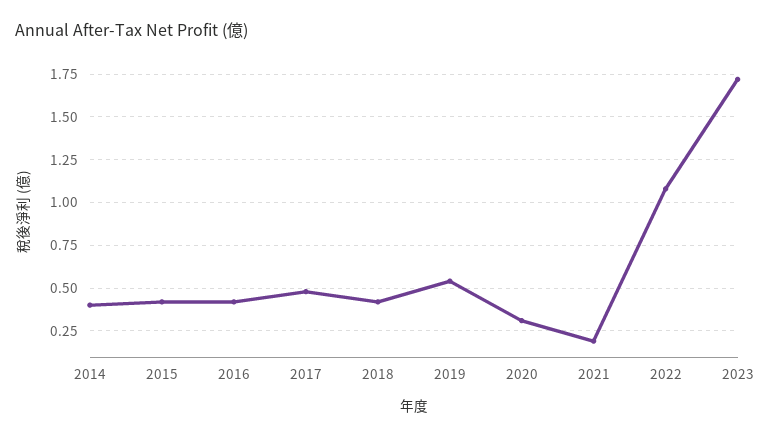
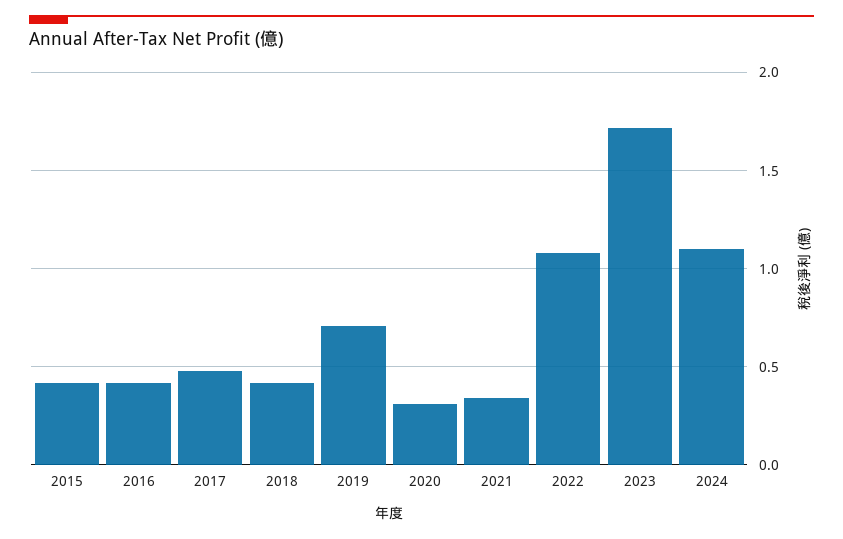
2014: 0.4 -> none
2019: 0.55 -> 0.7
2021: 0.2 -> 0.35
2024: none -> 1.1

